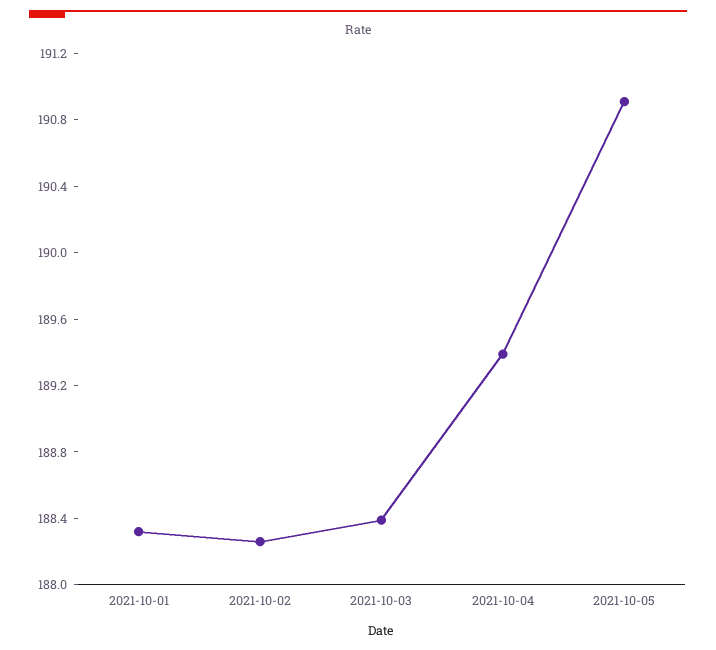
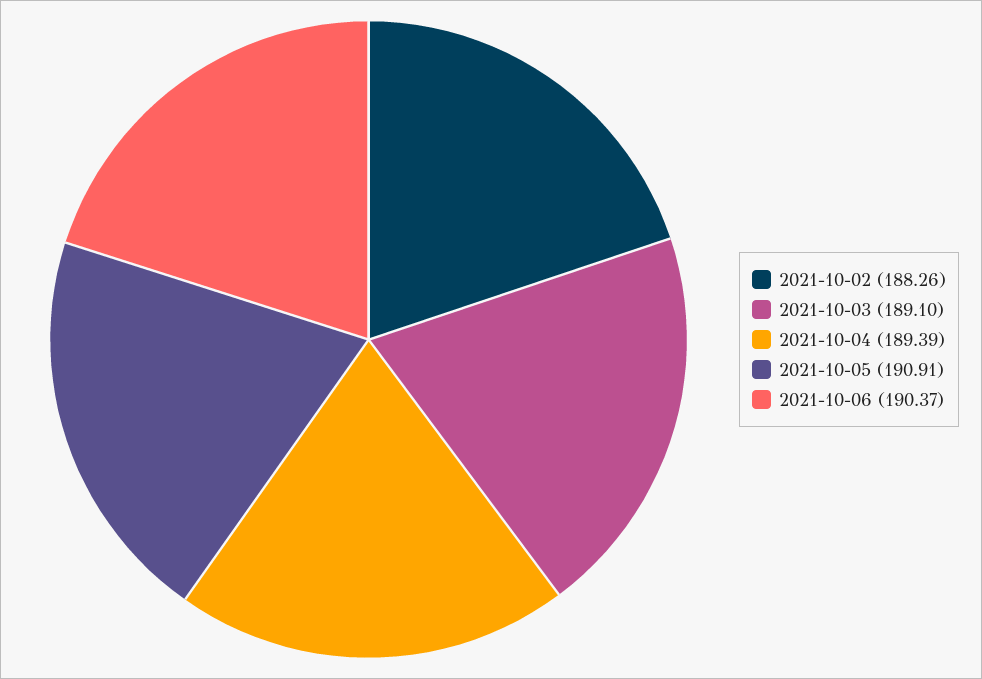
2021-10-01: 188.3 -> none
2021-10-03: 188.4 -> 189.1
2021-10-06: none -> 190.37

